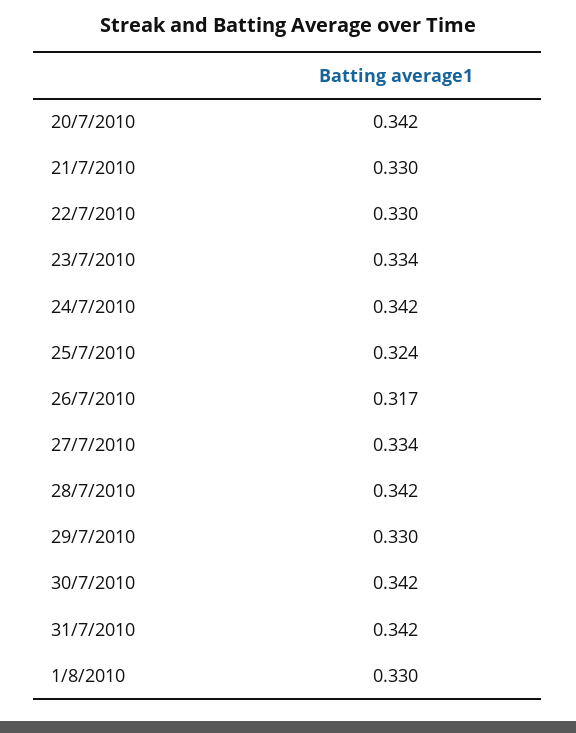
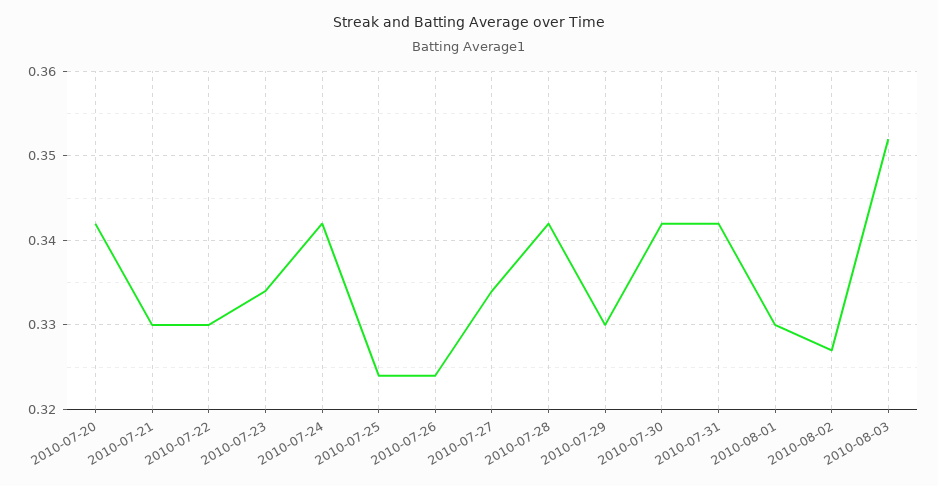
26/7/2010: 0.317 -> 0.324
2010-08-02: none -> 0.327
2010-08-03: none -> 0.352

